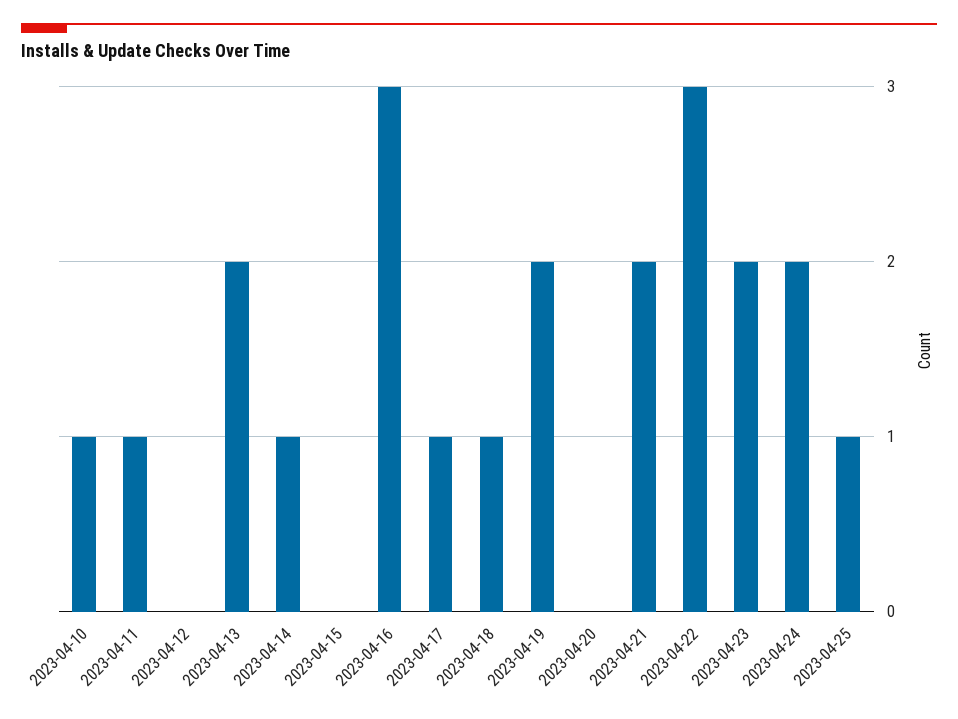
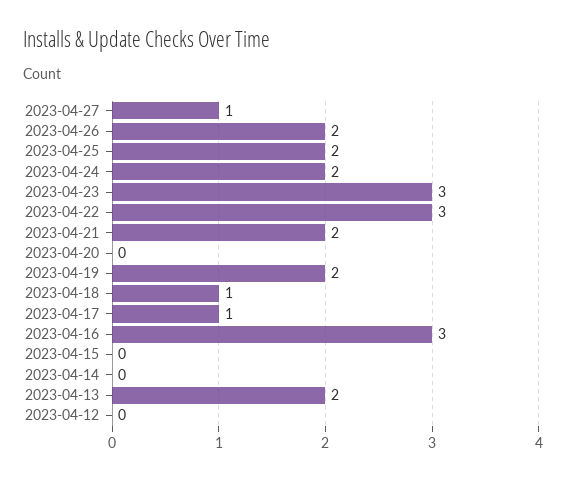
2023-04-10: 1 -> none
2023-04-11: 1 -> none
2023-04-14: 1 -> 0
2023-04-23: 2 -> 3
2023-04-25: 1 -> 2
2023-04-27: none -> 1
2023-04-26: none -> 2

